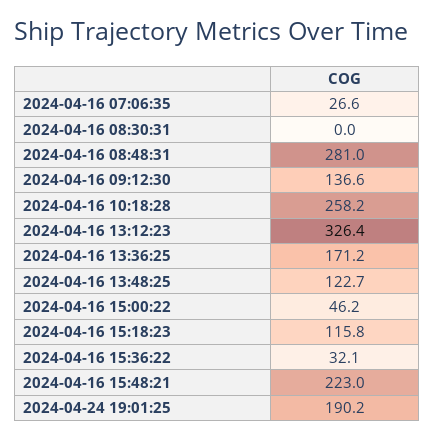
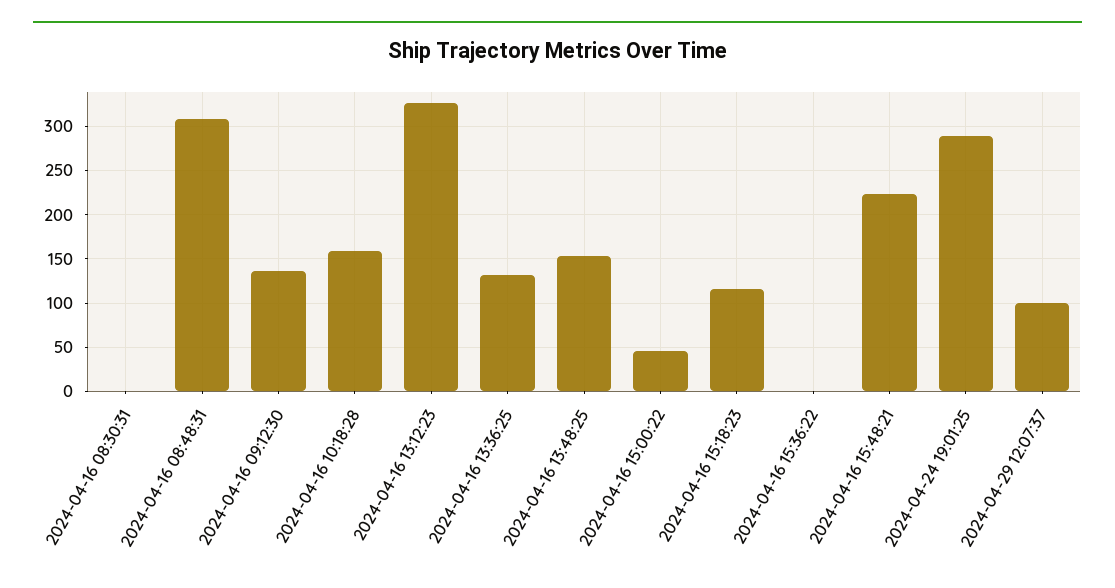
2024-04-16 07:06:35: 26.6 -> none
2024-04-16 08:48:31: 281 -> 310
2024-04-16 10:18:28: 258.2 -> 160
2024-04-16 13:36:25: 171.2 -> 130
2024-04-16 13:48:25: 122.7 -> 150
2024-04-16 15:36:22: 32.1 -> 0
2024-04-24 19:01:25: 190.2 -> 290
2024-04-29 12:07:37: none -> 100

